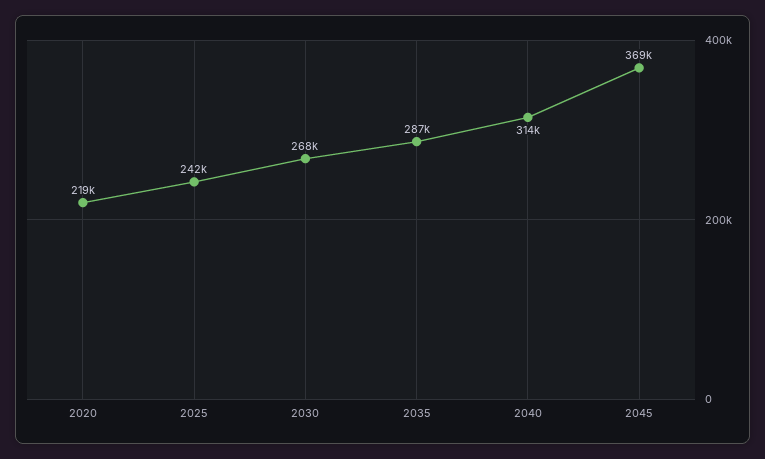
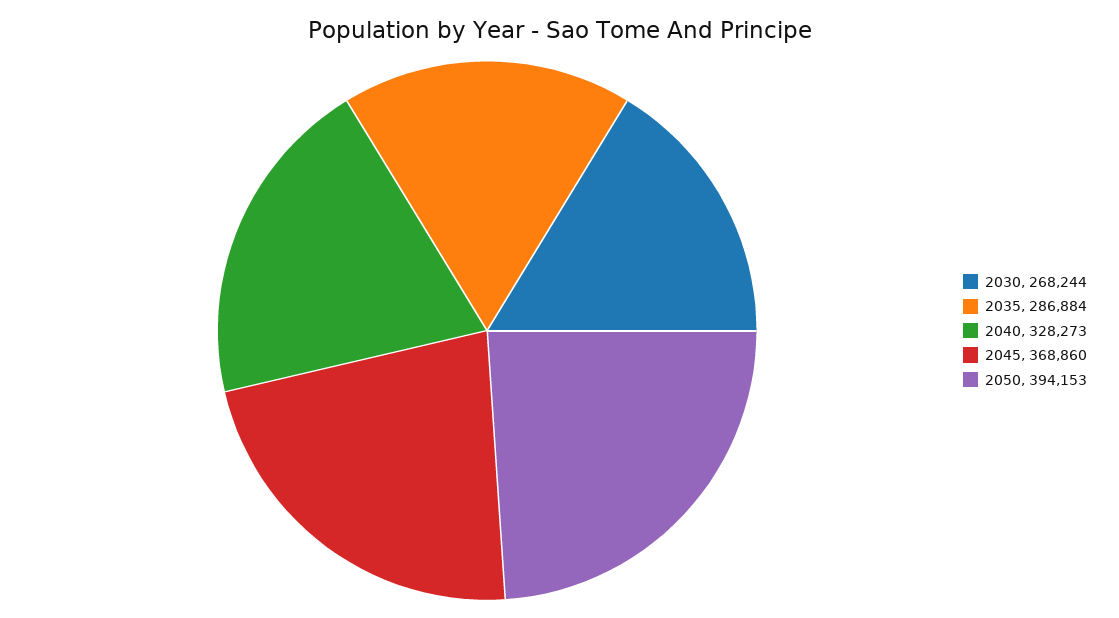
2020: 219000 -> none
2025: 242000 -> none
2040: 314000 -> 328273
2050: none -> 394153

